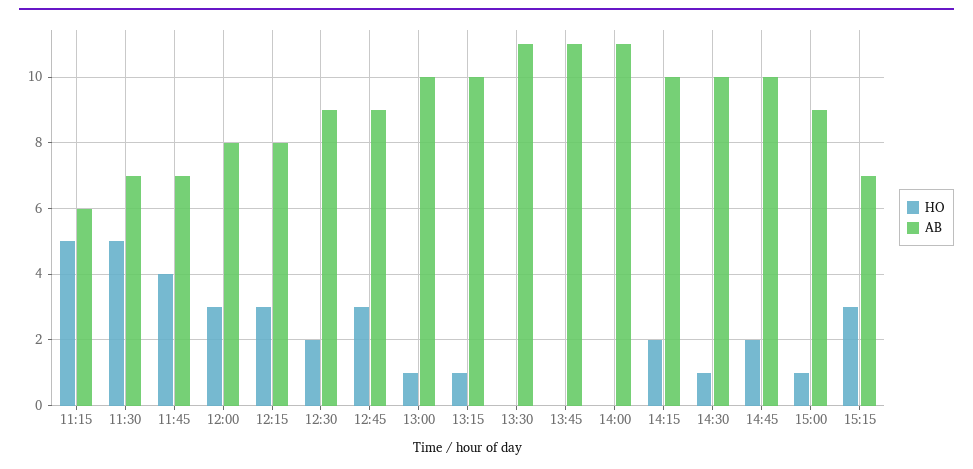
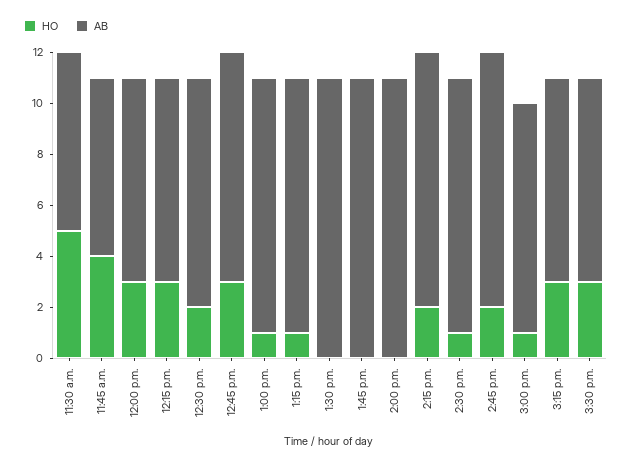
HO, 11:15: 5 -> none
AB, 11:15: 6 -> none
AB, 15:15: 7 -> 8
HO, 3:30 p.m.: none -> 3
AB, 3:30 p.m.: none -> 8

